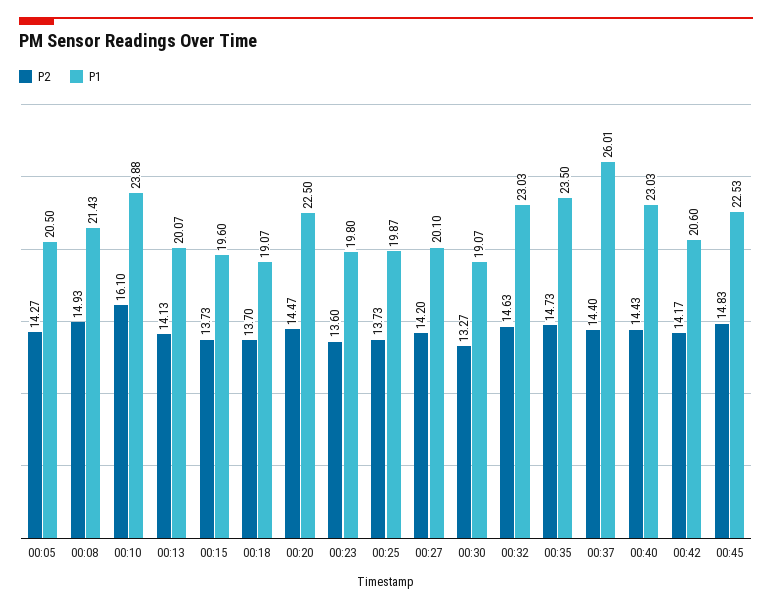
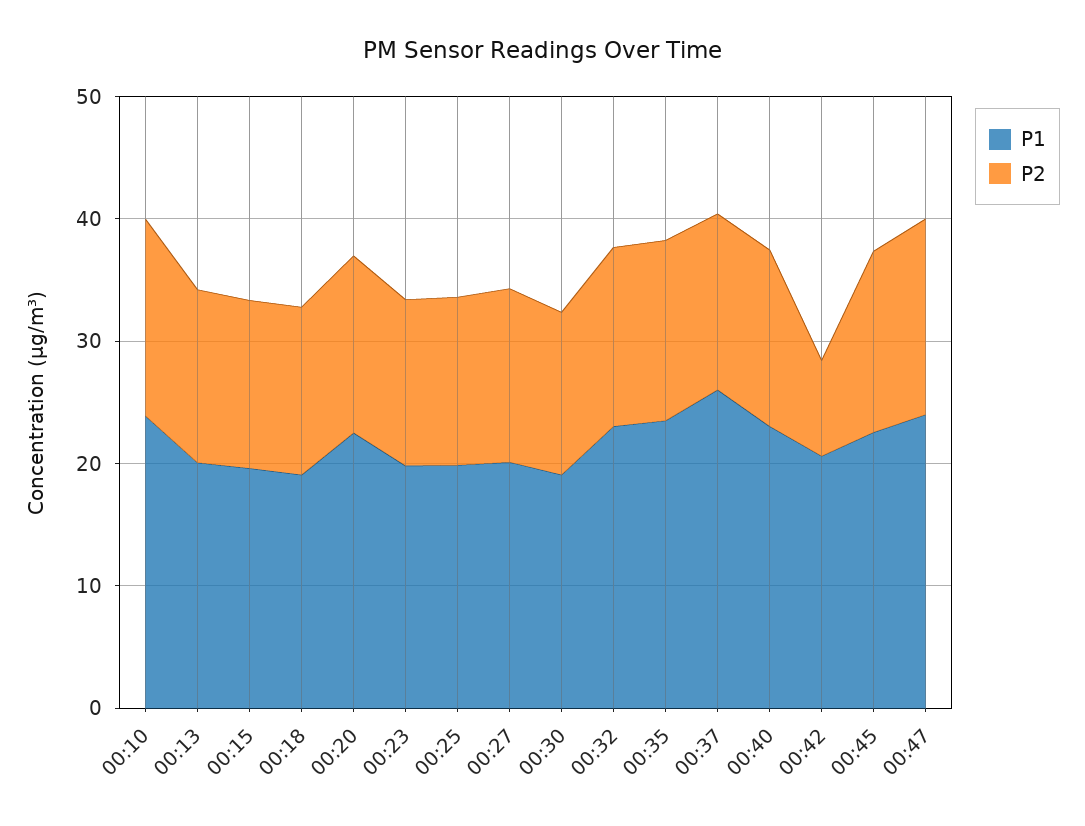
P2, 00:05: 14.27 -> none
P1, 00:05: 20.5 -> none
P2, 00:08: 14.93 -> none
P1, 00:08: 21.43 -> none
P2, 00:42: 14.17 -> 8
P1, 00:47: none -> 24
P2, 00:47: none -> 16

